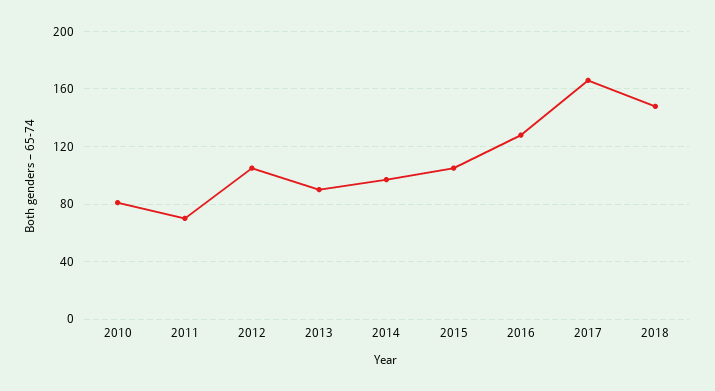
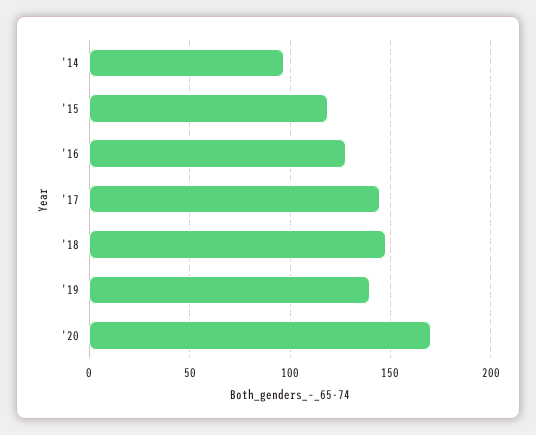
2010: 80 -> none
2011: 70 -> none
2012: 105 -> none
2013: 90 -> none
2015: 105 -> 120
2017: 165 -> 145
'19: none -> 140
'20: none -> 170

